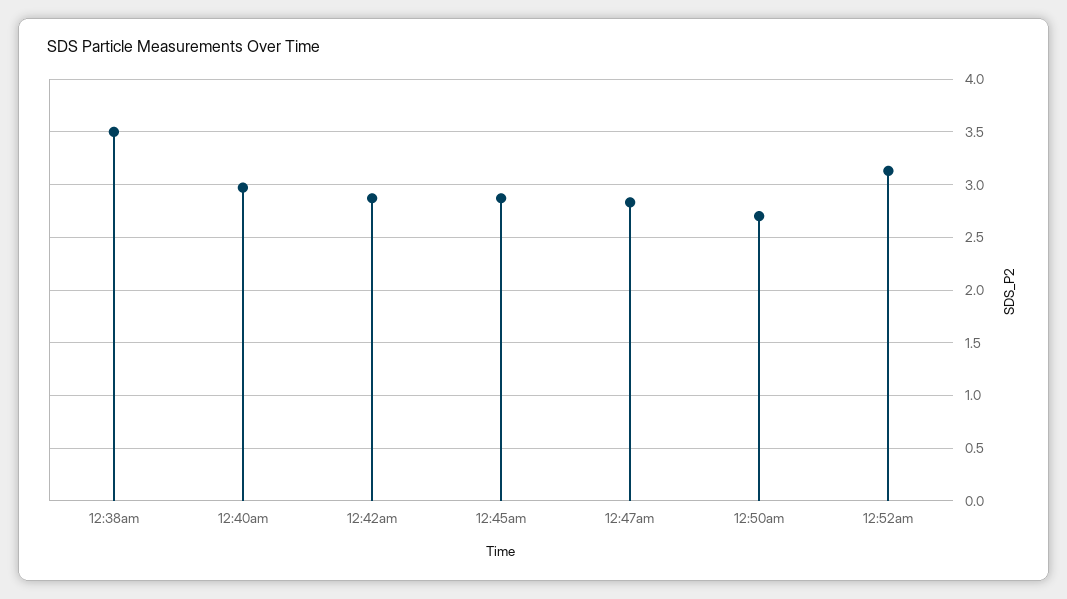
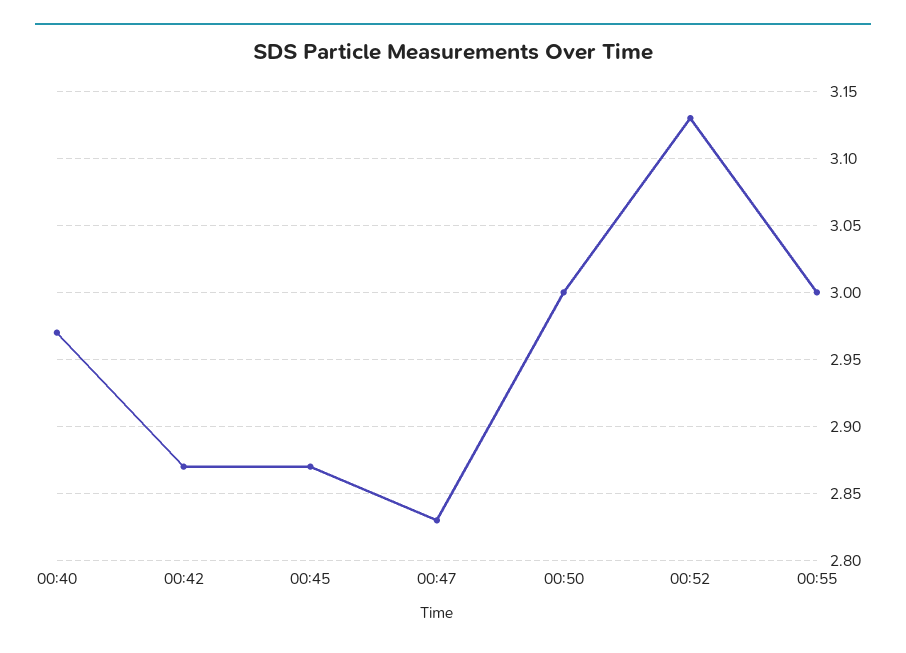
12:38am: 3.5 -> none
12:50am: 2.7 -> 3
00:55: none -> 3

